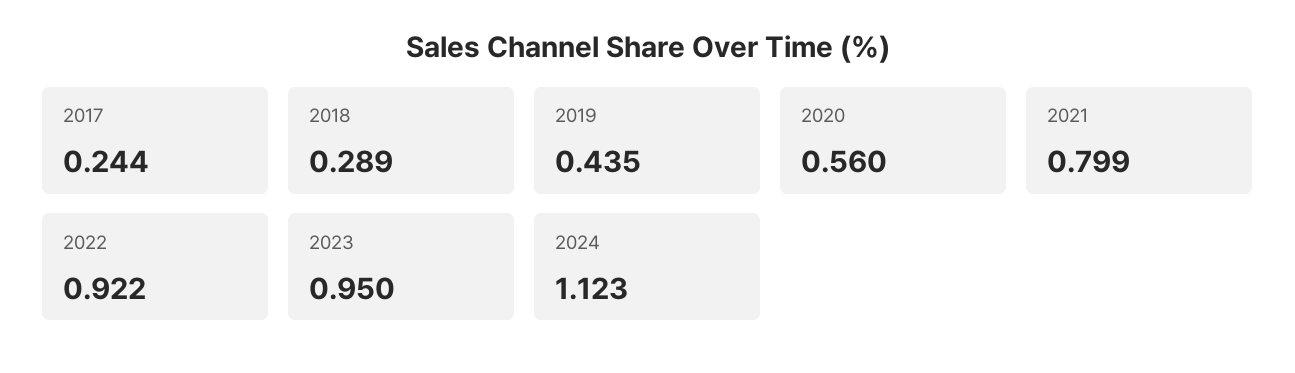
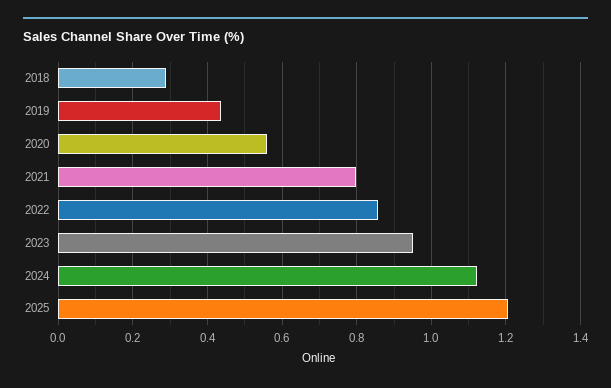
2017: 0.244 -> none
2022: 0.922 -> 0.86
2025: none -> 1.2

